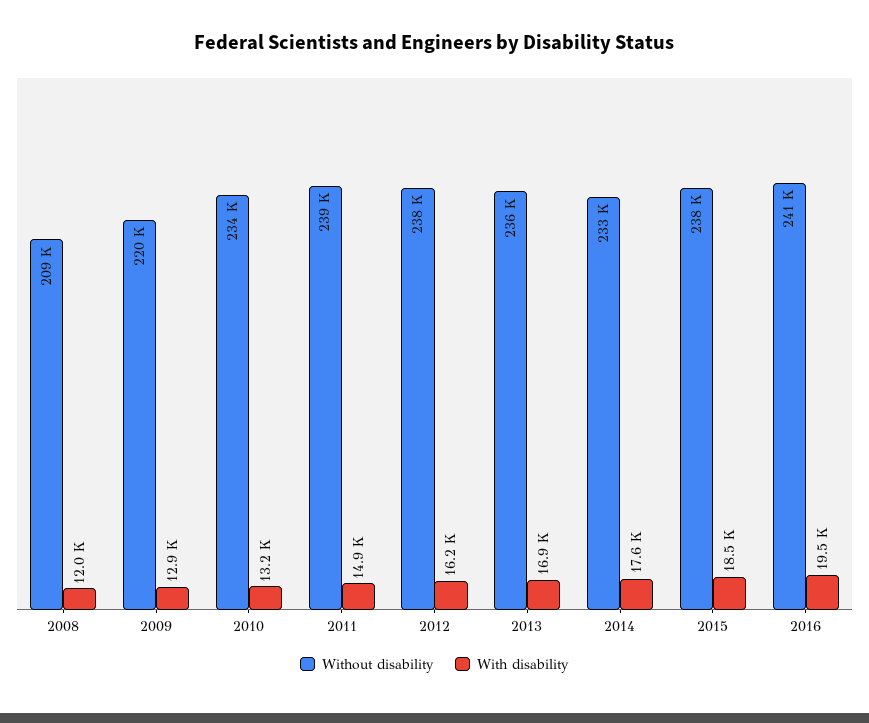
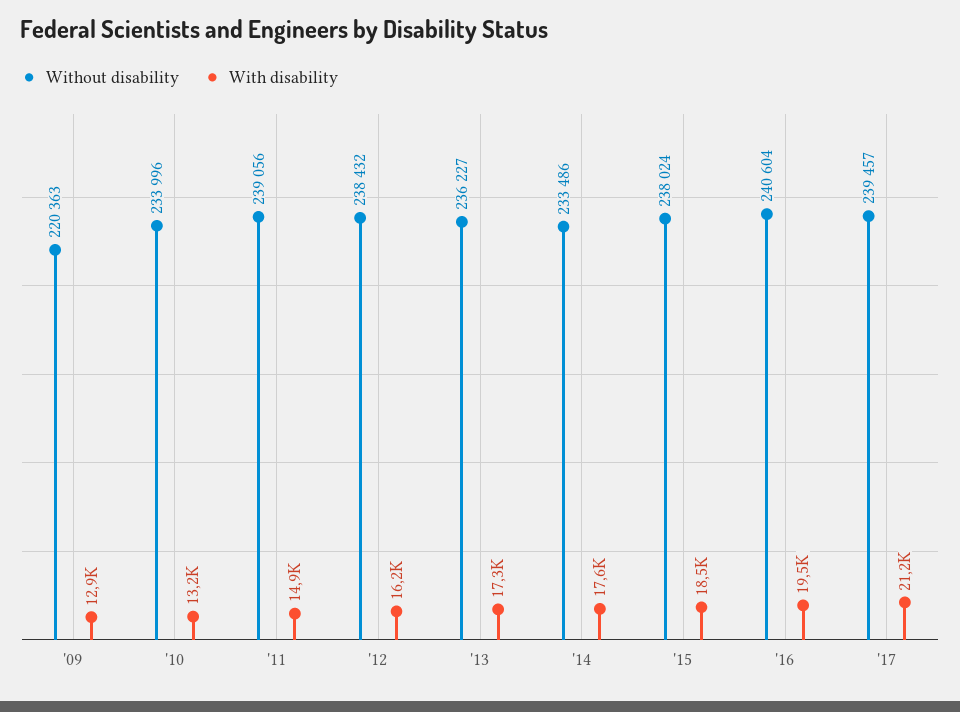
Without disability, 2008: 209000 -> none
With disability, 2008: 12000 -> none
With disability, 2013: 16900 -> 17300
Without disability, '17: none -> 239457
With disability, '17: none -> 21200

